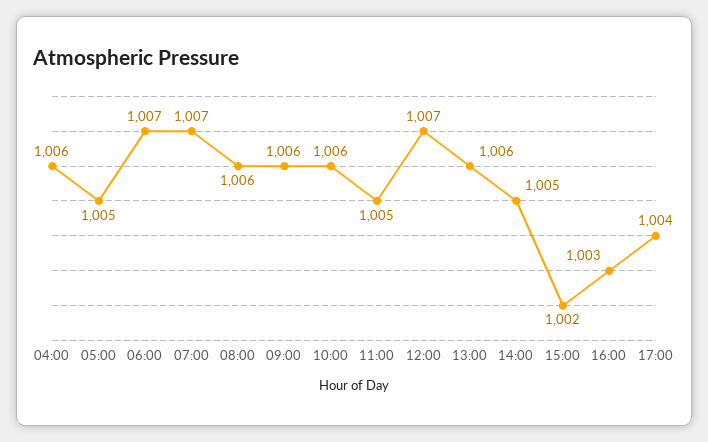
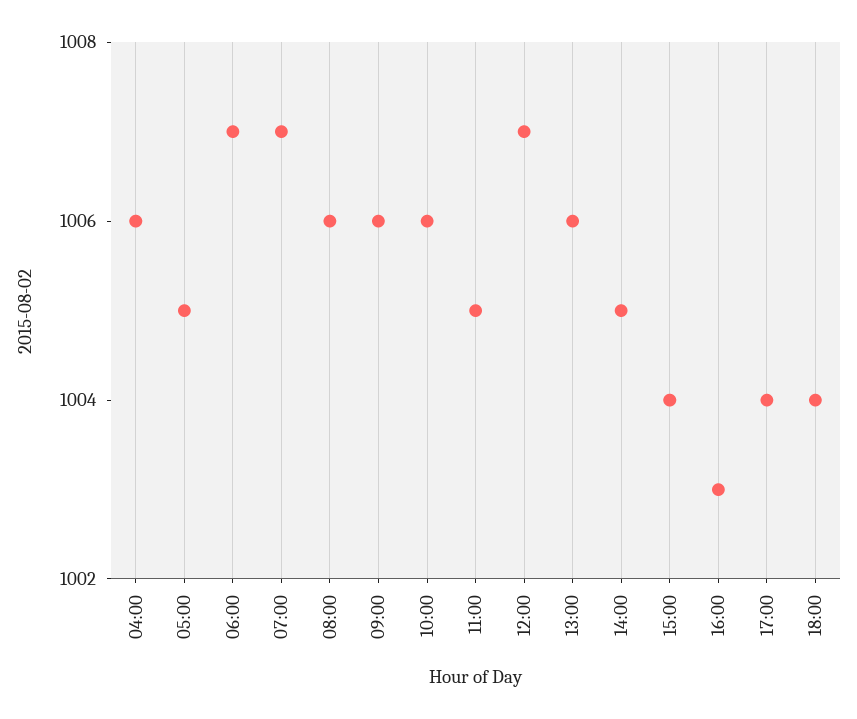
15:00: 1002 -> 1004
18:00: none -> 1004

